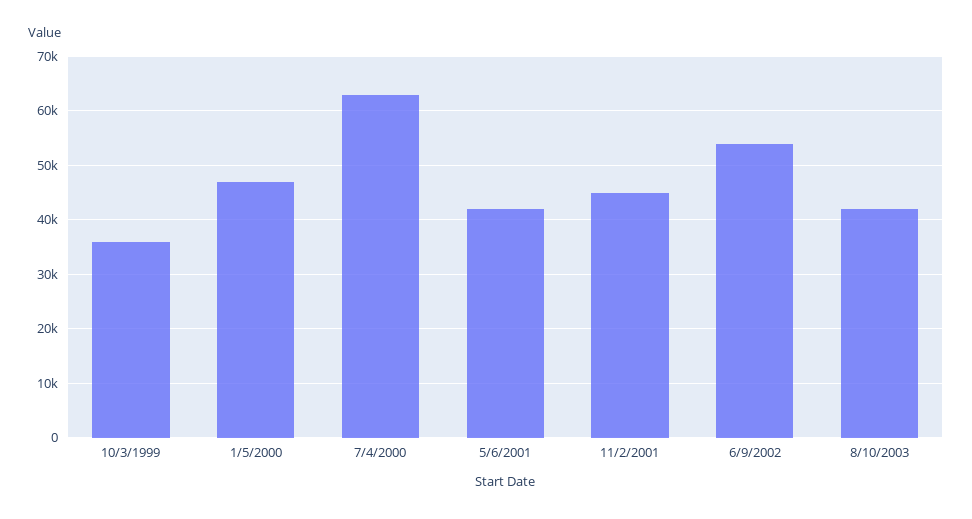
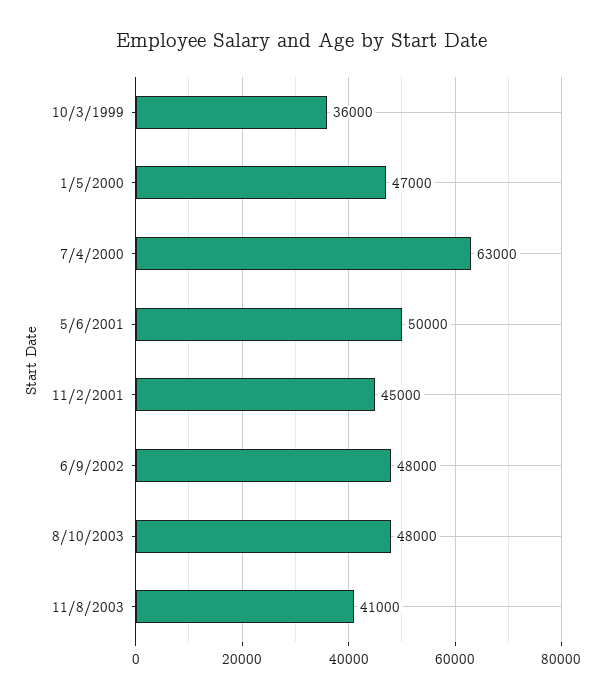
5/6/2001: 42000 -> 50000
6/9/2002: 54000 -> 48000
8/10/2003: 42000 -> 48000
11/8/2003: none -> 41000

